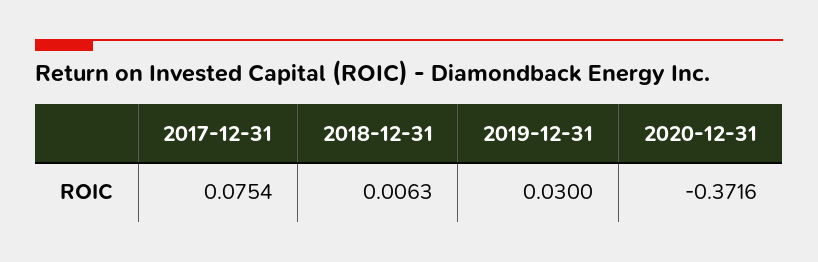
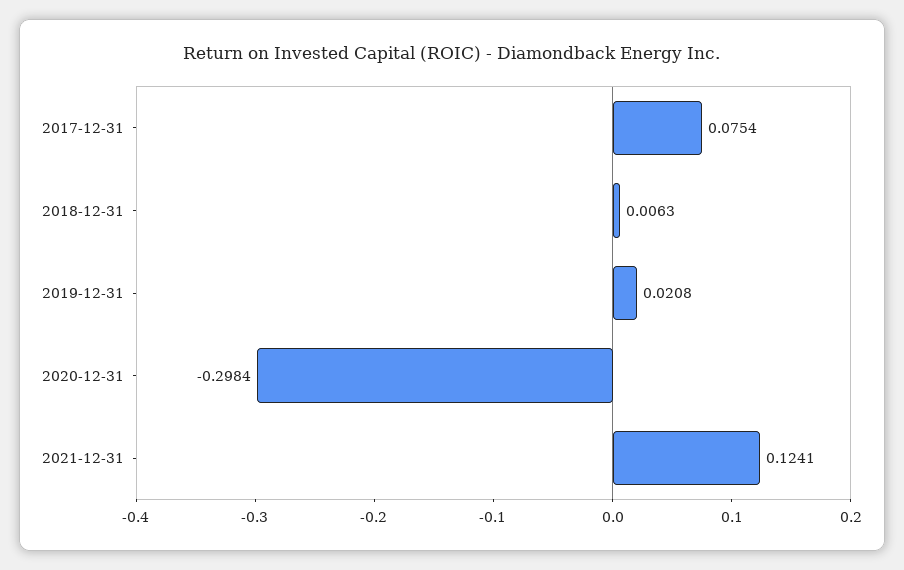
2019-12-31: 0.03 -> 0.0208
2020-12-31: -0.3716 -> -0.2984
2021-12-31: none -> 0.1241

